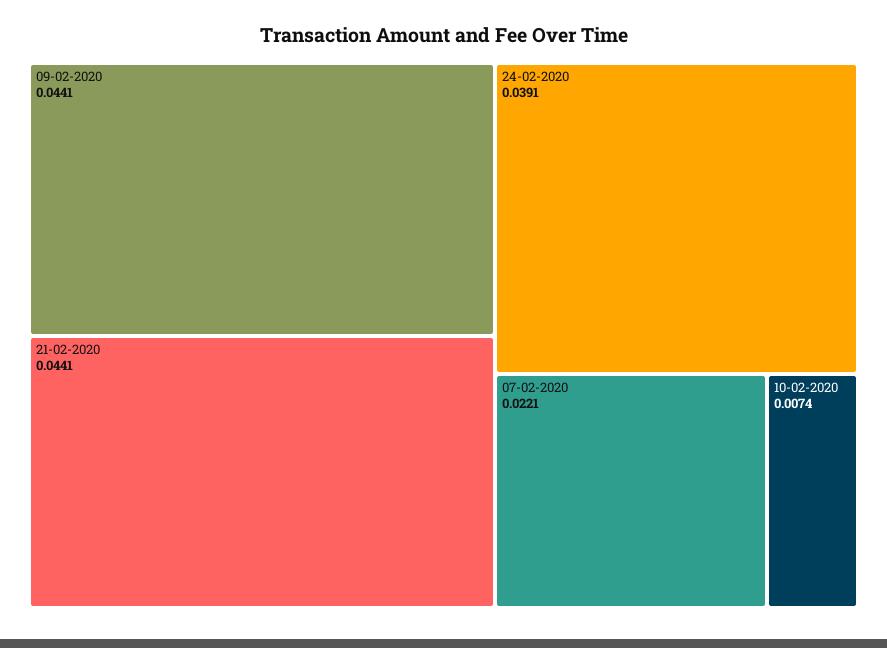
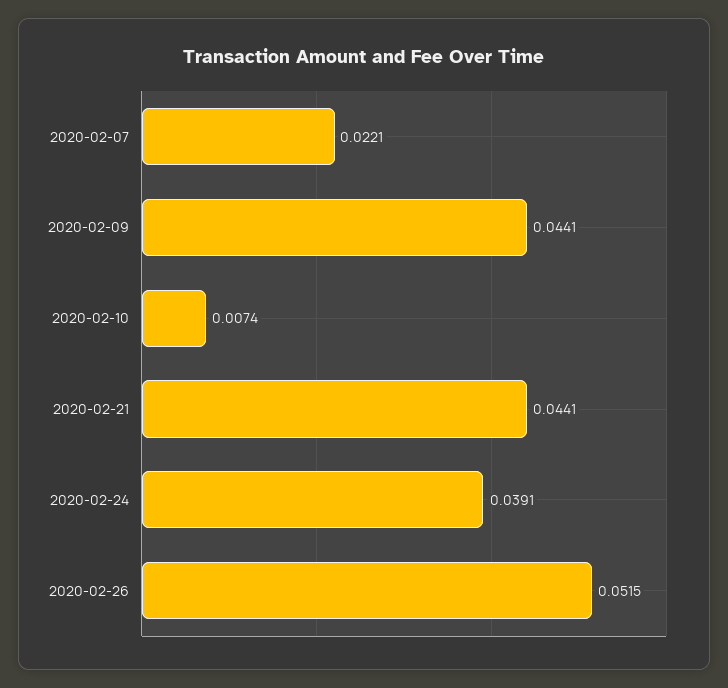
2020-02-26: none -> 0.0515

